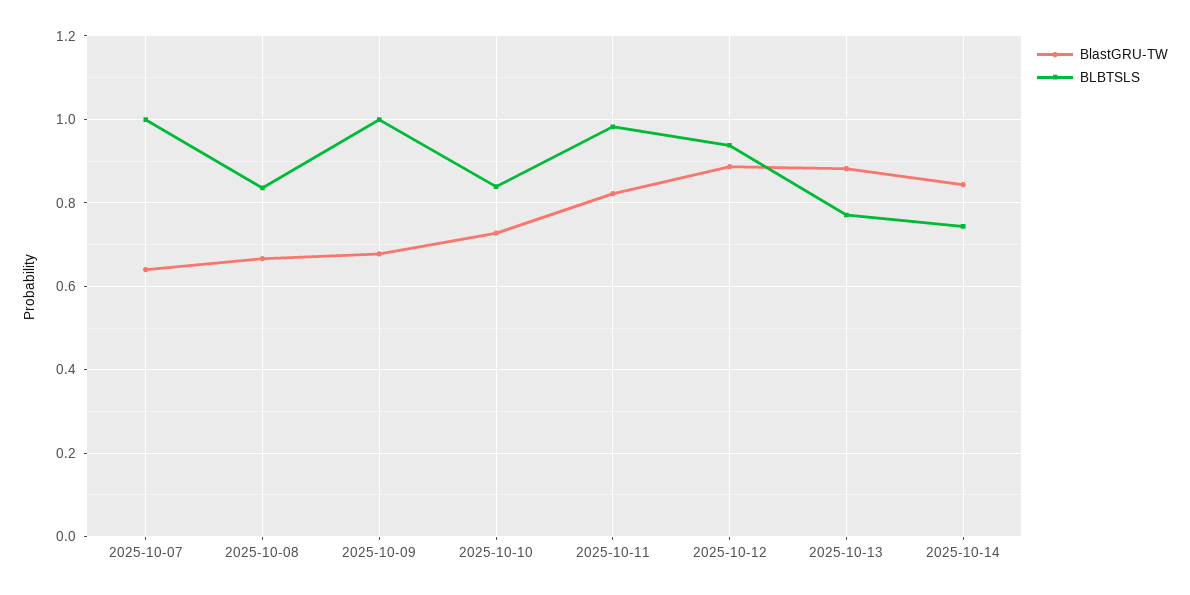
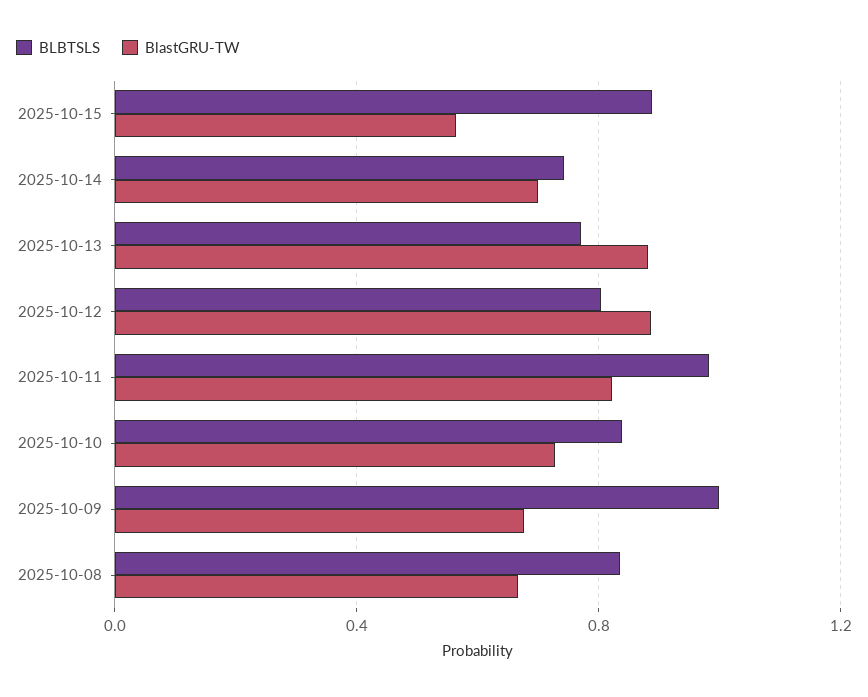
BlastGRU-TW, 2025-10-07: 0.64 -> none
BLBTSLS, 2025-10-07: 1 -> none
BLBTSLS, 2025-10-12: 0.94 -> 0.8
BlastGRU-TW, 2025-10-14: 0.84 -> 0.7
BLBTSLS, 2025-10-15: none -> 0.9
BlastGRU-TW, 2025-10-15: none -> 0.55

